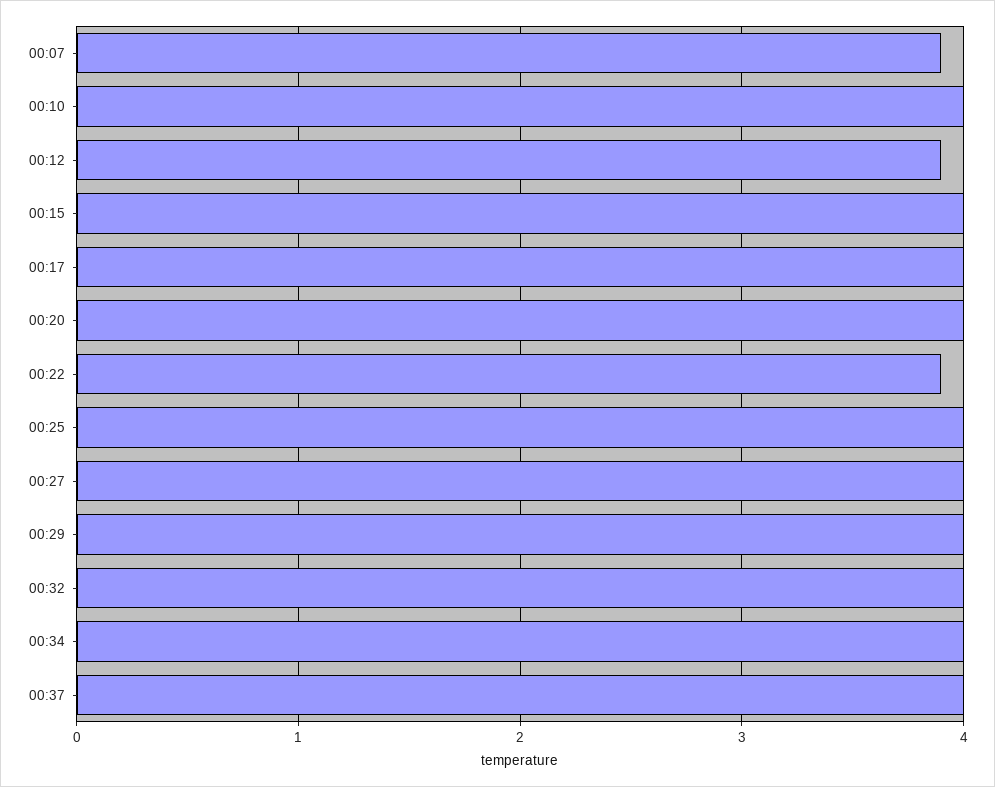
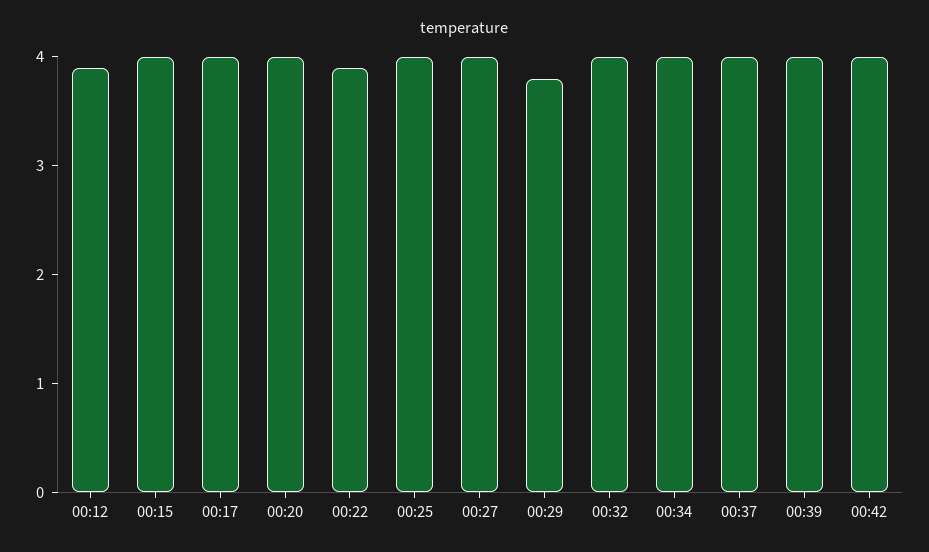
00:07: 3.9 -> none
00:10: 4 -> none
00:29: 4 -> 3.8
00:39: none -> 4
00:42: none -> 4

